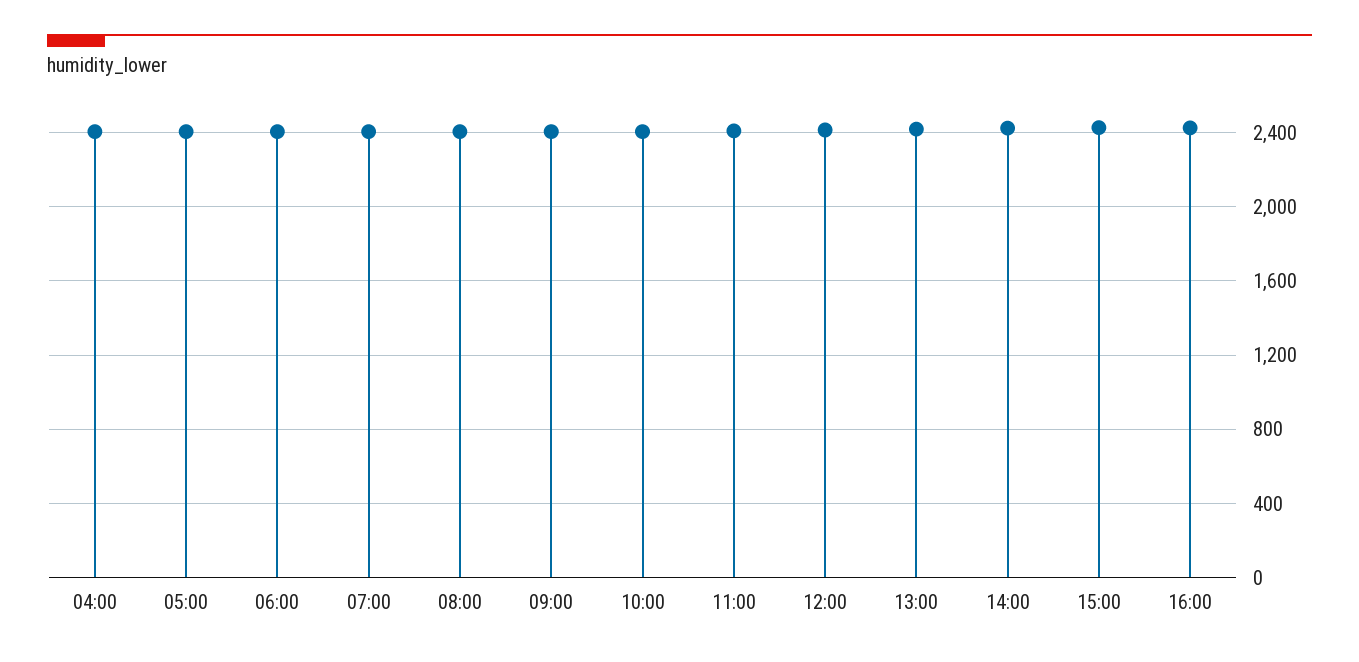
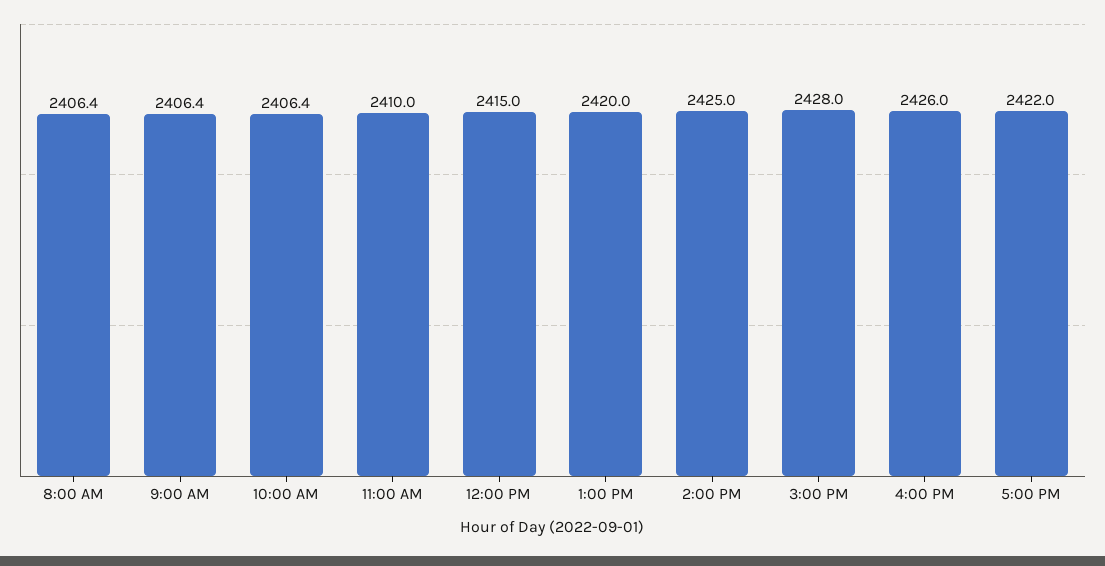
04:00: 2400 -> none
05:00: 2400 -> none
06:00: 2400 -> none
07:00: 2400 -> none
5:00 PM: none -> 2422

